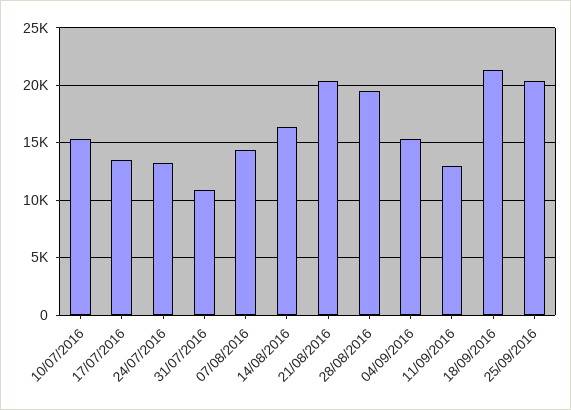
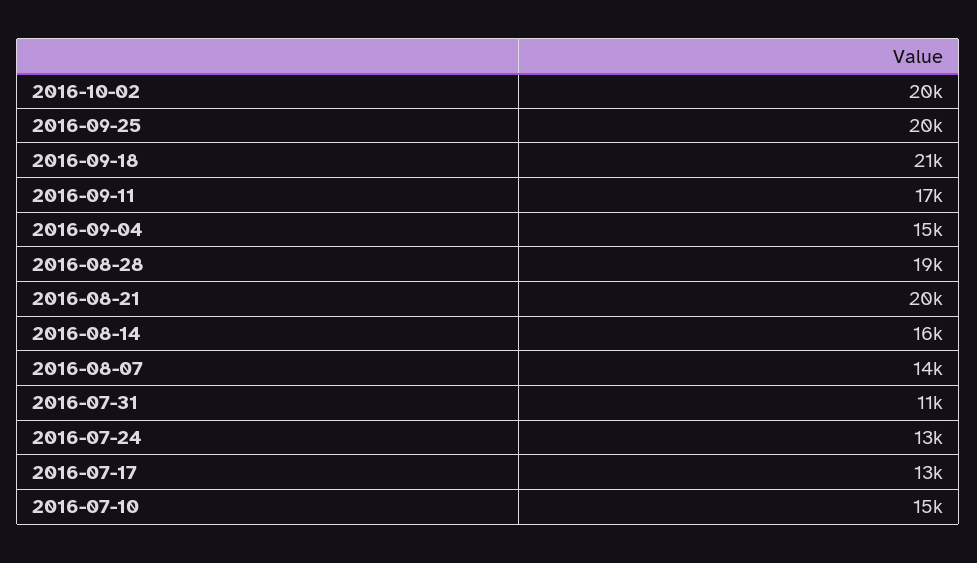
11/09/2016: 13000 -> 17000
2016-10-02: none -> 20000

